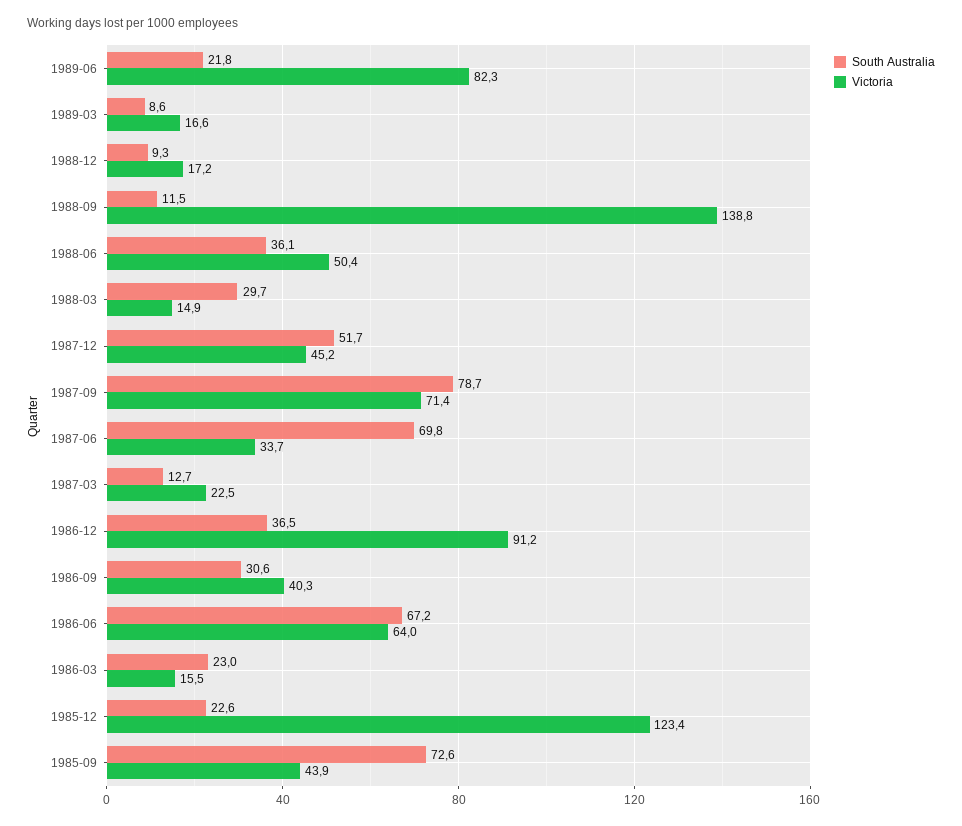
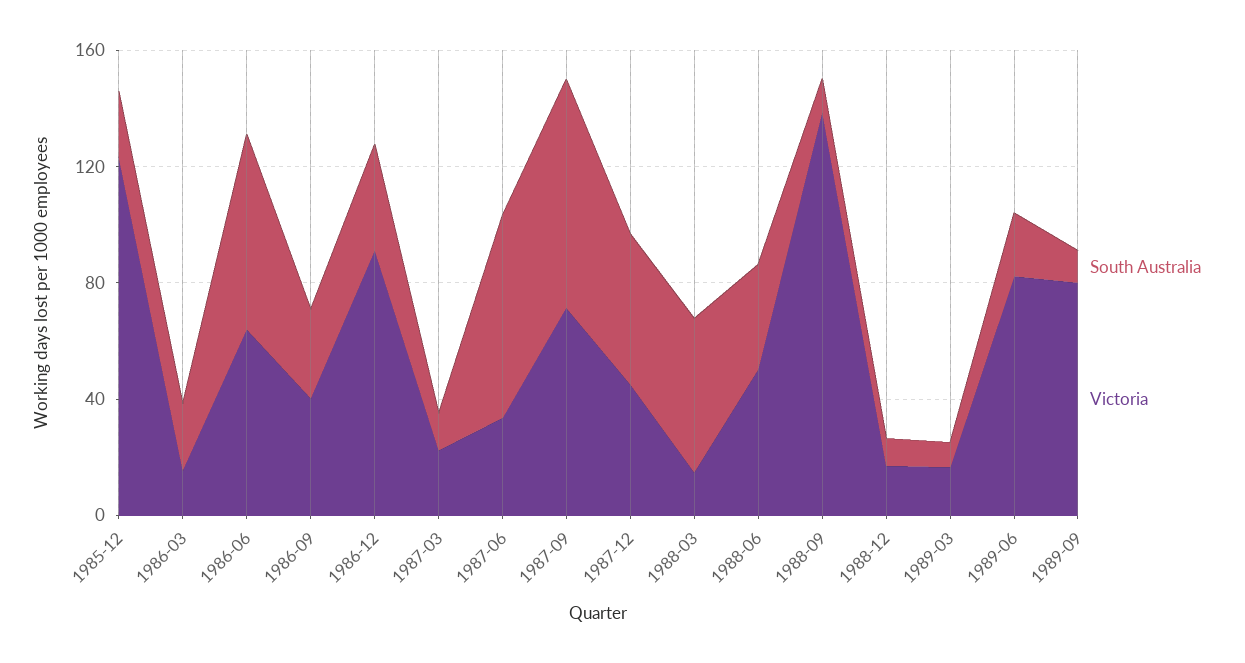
South Australia, 1988-03: 29.7 -> 50
South Australia, 1985-09: 72.6 -> none
Victoria, 1985-09: 43.9 -> none
South Australia, 1989-09: none -> 10
Victoria, 1989-09: none -> 80

